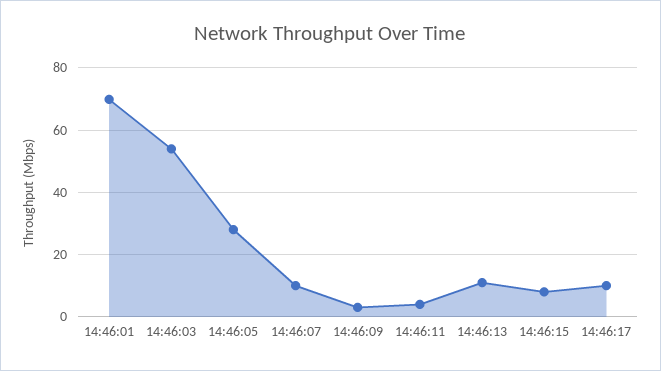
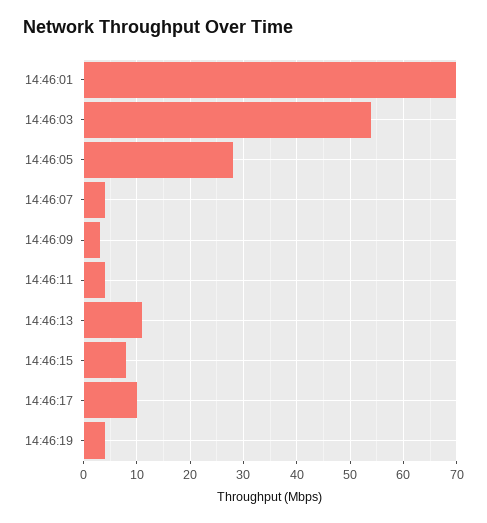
14:46:07: 10 -> 4
14:46:19: none -> 4

